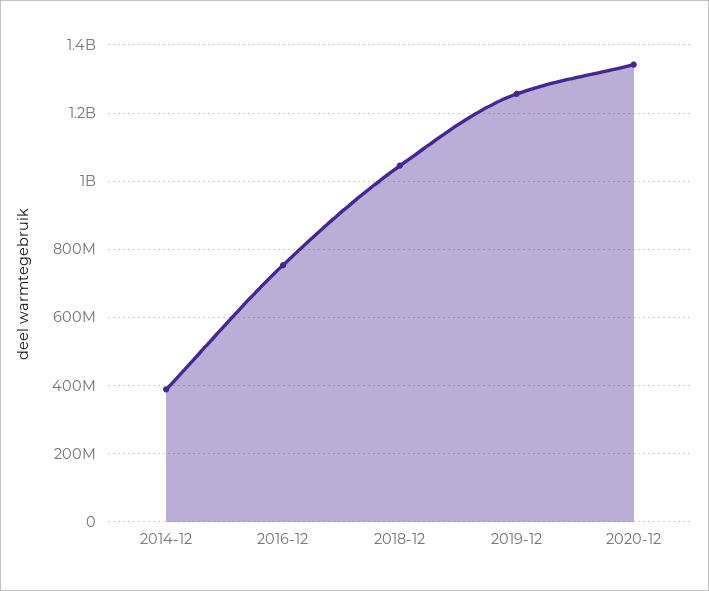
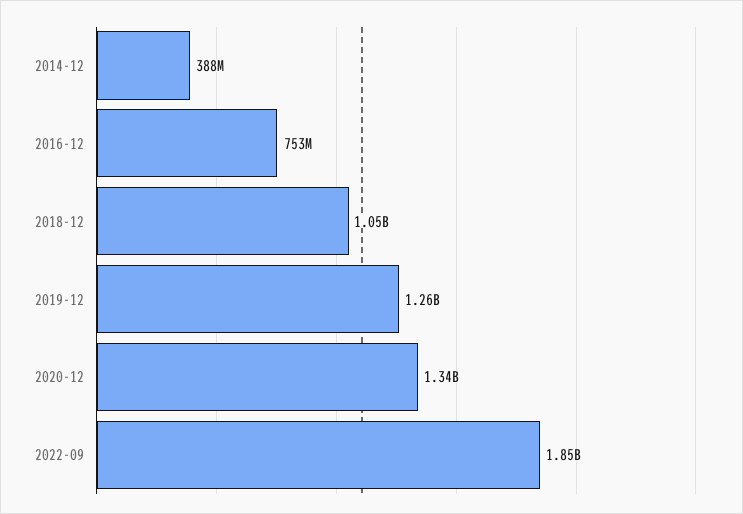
2022-09: none -> 1850000000

